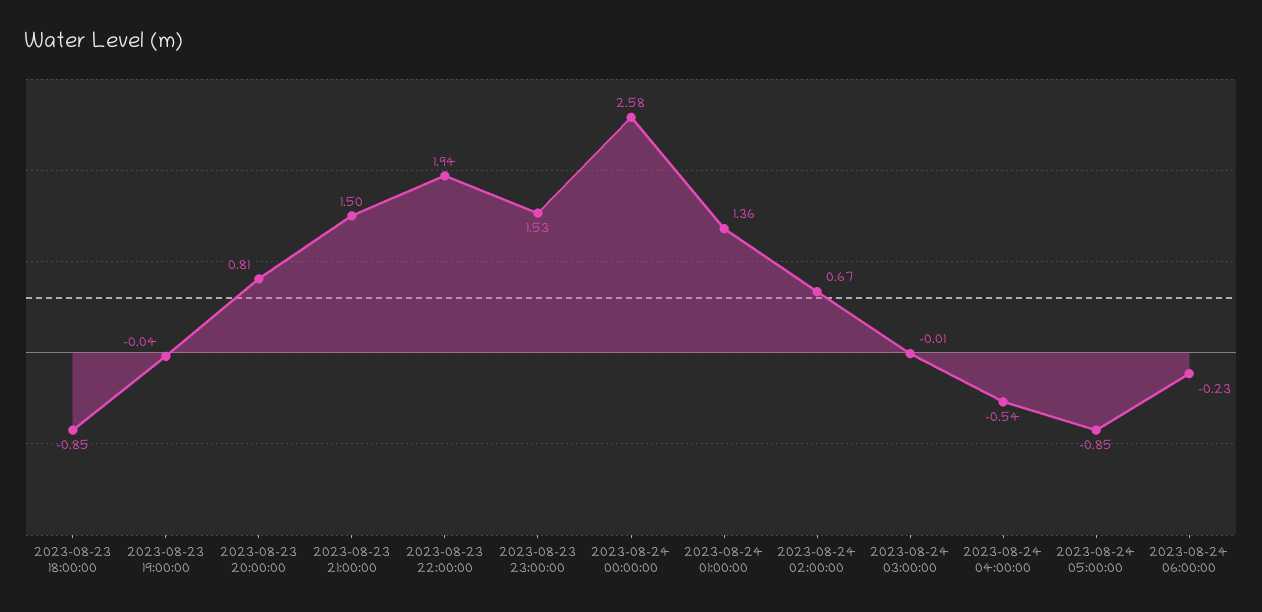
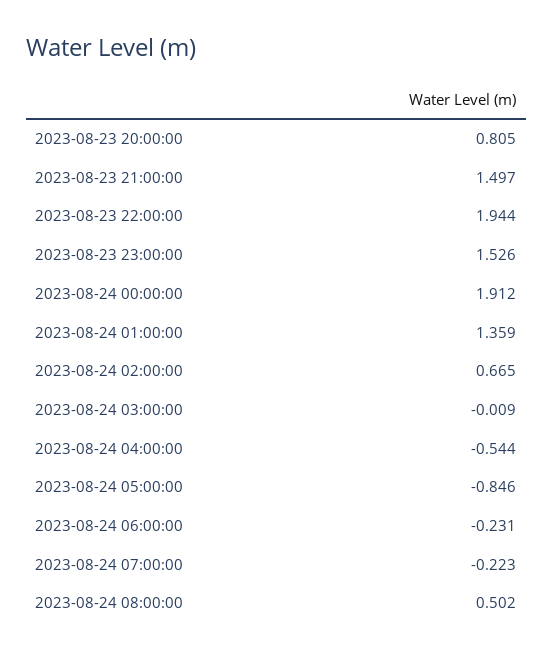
2023-08-23 18:00:00: -0.85 -> none
2023-08-23 19:00:00: -0.04 -> none
2023-08-24 00:00:00: 2.58 -> 1.912
2023-08-24 07:00:00: none -> -0.223
2023-08-24 08:00:00: none -> 0.502

